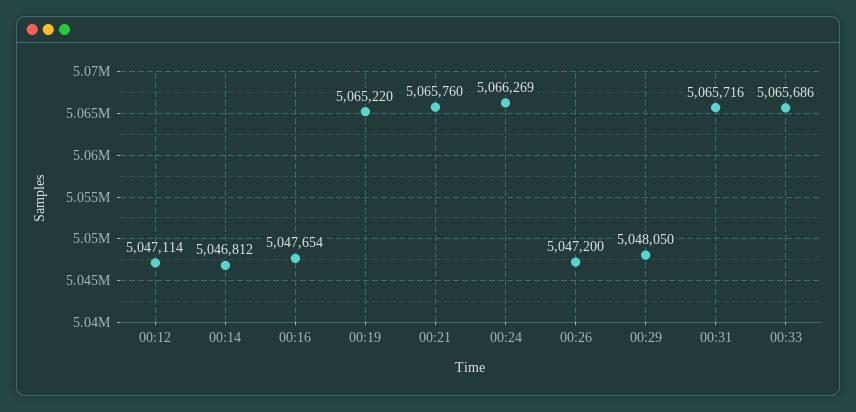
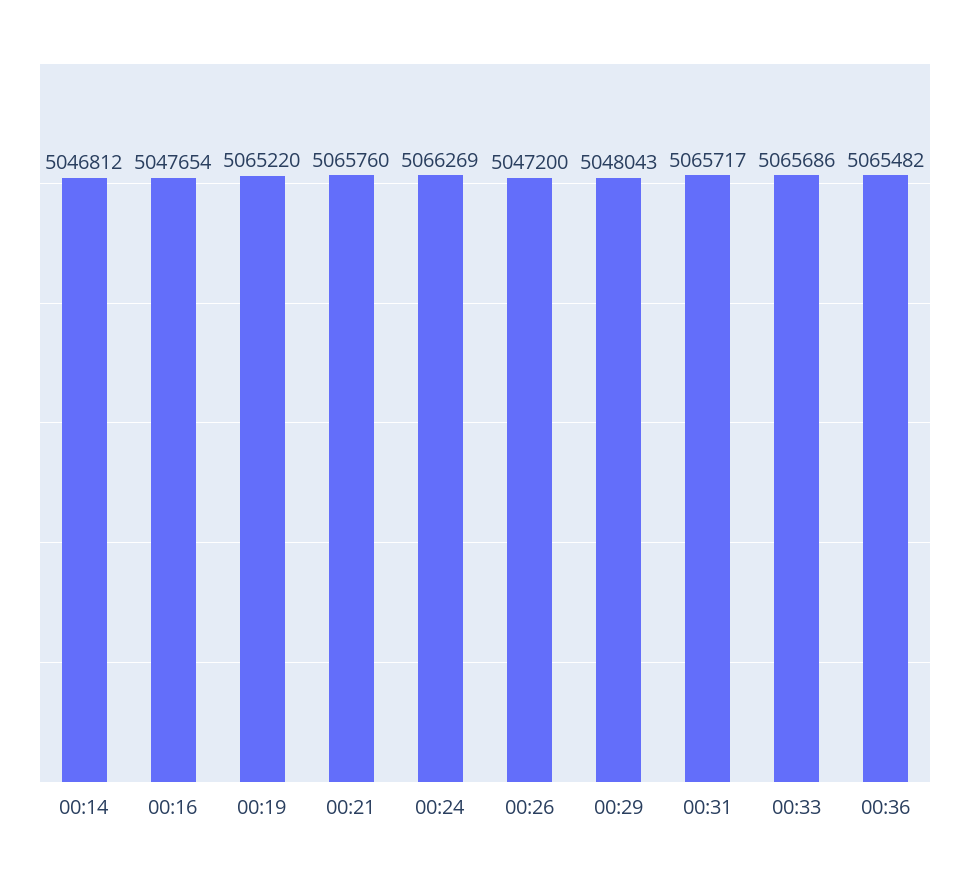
00:12: 5047114 -> none
00:29: 5048050 -> 5048043
00:31: 5065716 -> 5065717
00:36: none -> 5065482

